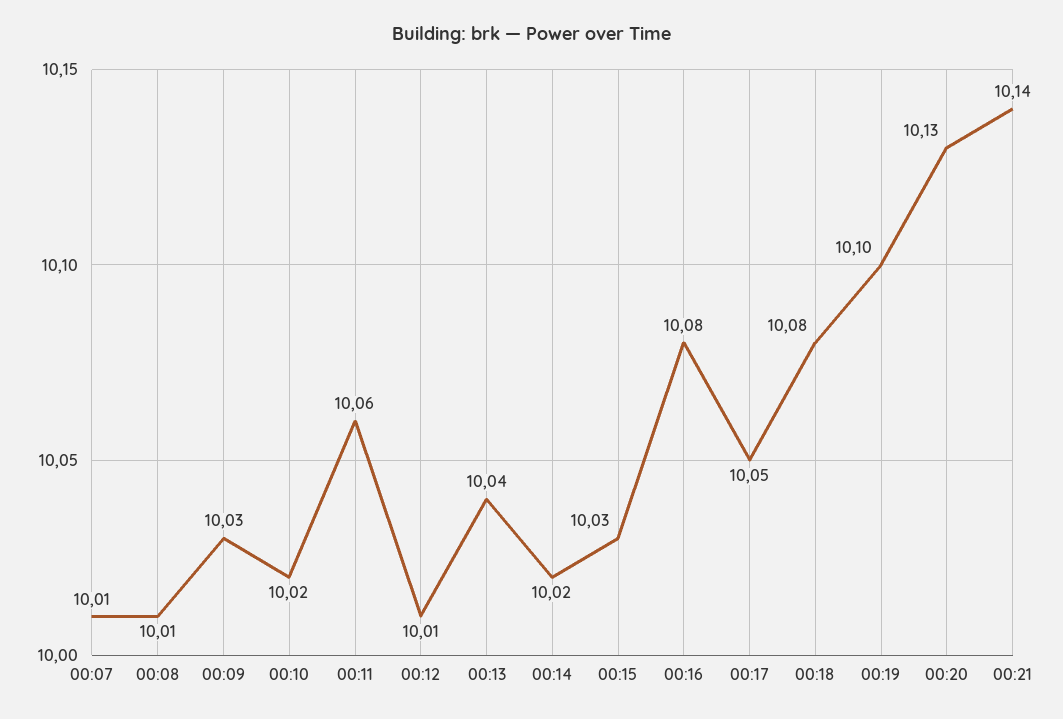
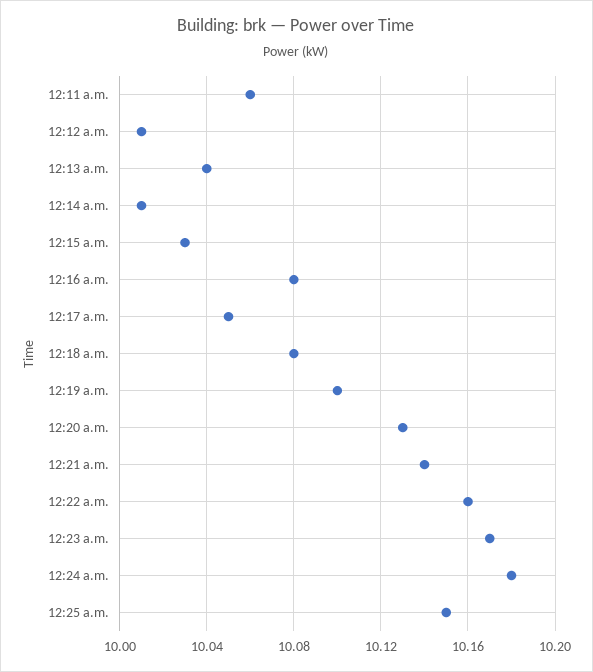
00:07: 10.01 -> none
00:08: 10.01 -> none
00:09: 10.03 -> none
00:10: 10.02 -> none
00:14: 10.02 -> 10.01
12:22 a.m.: none -> 10.16
12:23 a.m.: none -> 10.17
12:24 a.m.: none -> 10.18
12:25 a.m.: none -> 10.15

